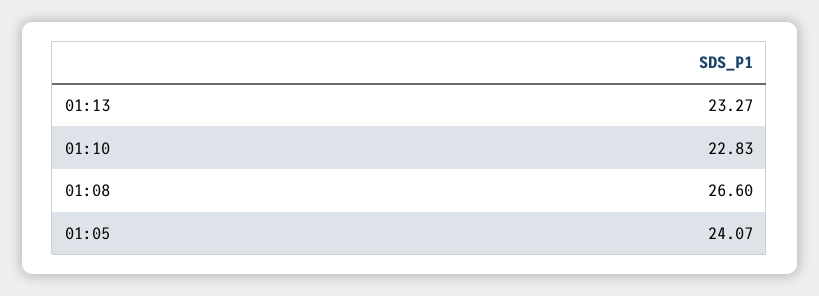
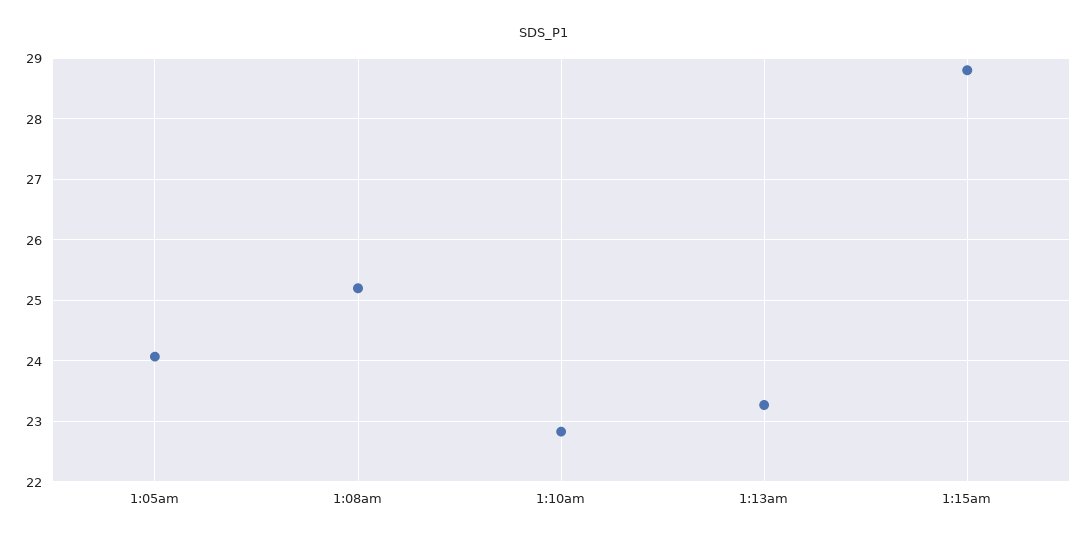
01:08: 26.6 -> 25.2
1:15am: none -> 28.8

